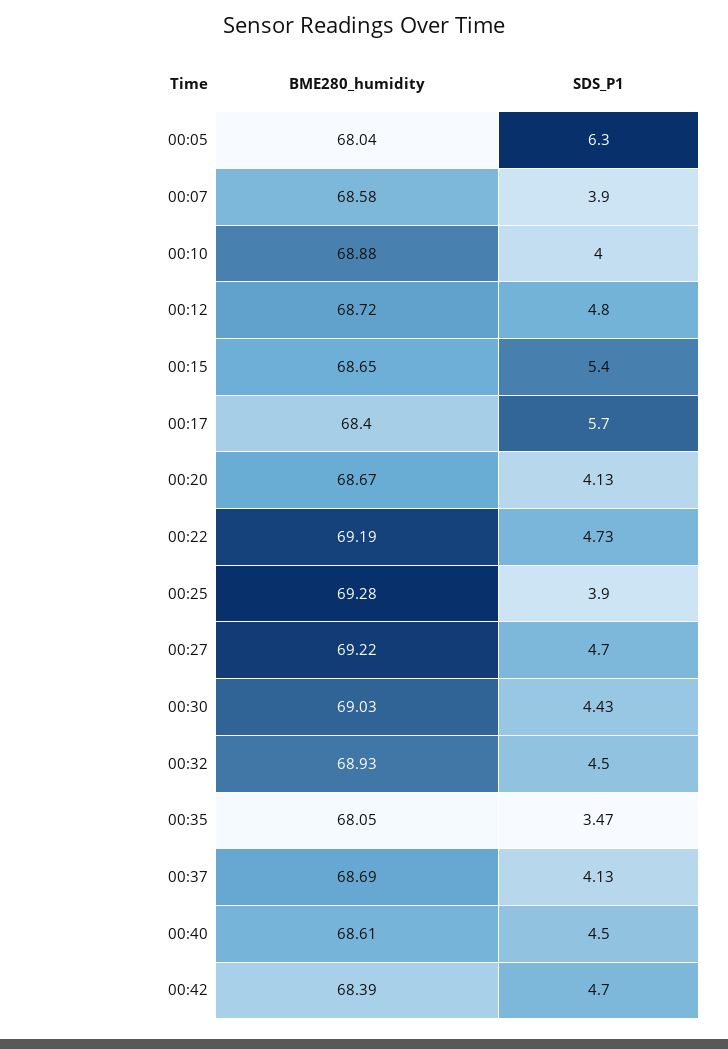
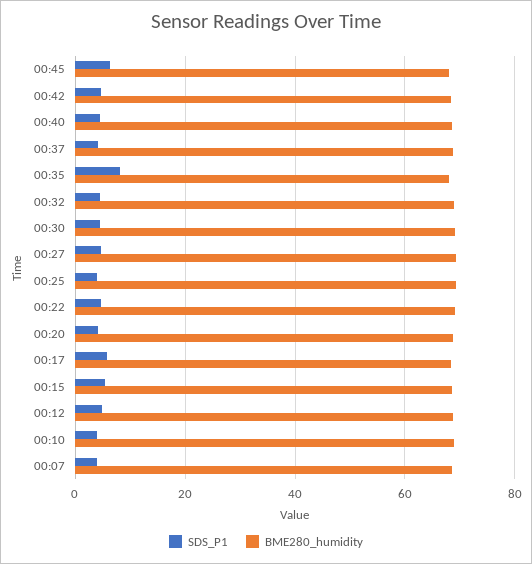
BME280_humidity, 00:05: 68.04 -> none
SDS_P1, 00:05: 6.3 -> none
SDS_P1, 00:35: 3.47 -> 8
SDS_P1, 00:45: none -> 6
BME280_humidity, 00:45: none -> 68

